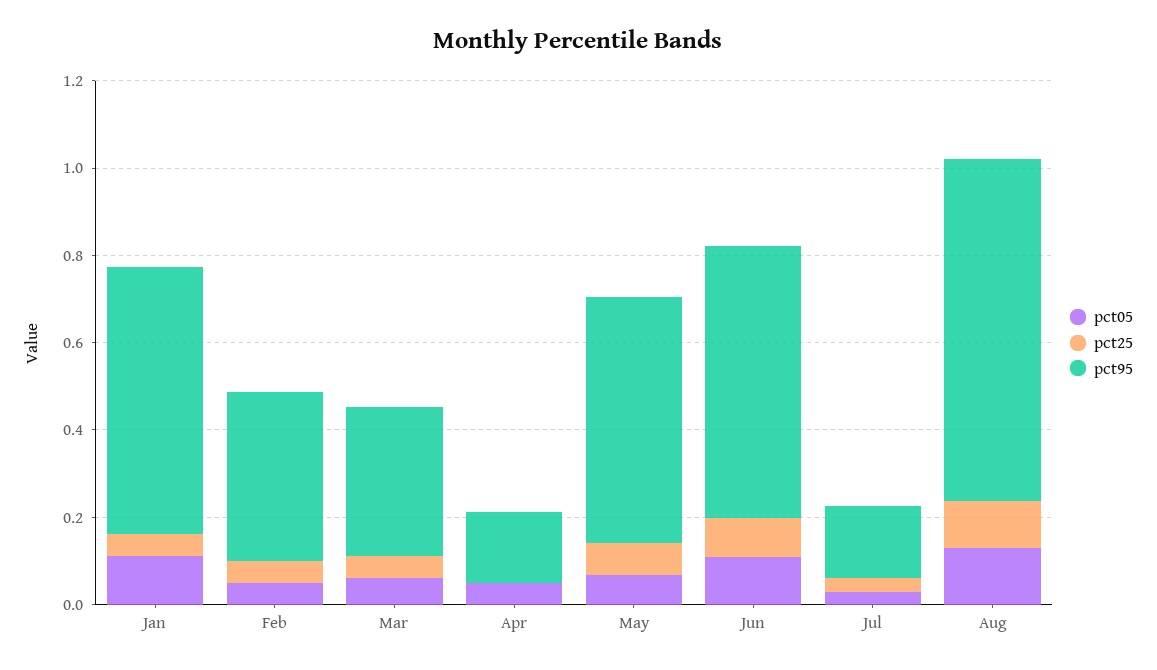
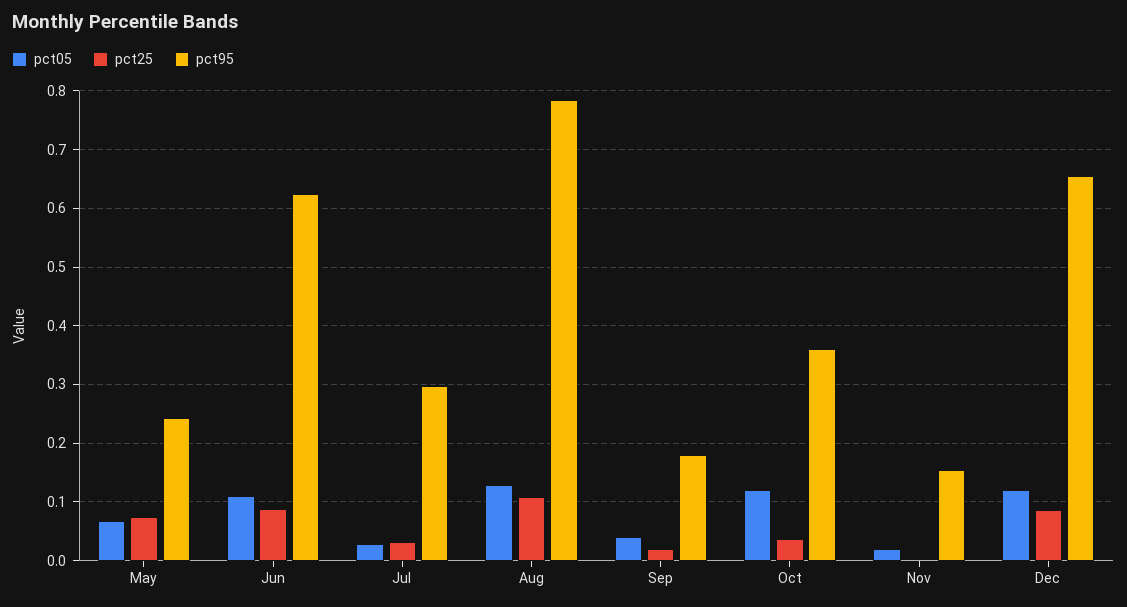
pct05, Jan: 0.1 -> none
pct25, Jan: 0.05 -> none
pct95, Jan: 0.6 -> none
pct05, Feb: 0.05 -> none
pct25, Feb: 0.05 -> none
pct95, Feb: 0.4 -> none
pct05, Mar: 0.05 -> none
pct25, Mar: 0.05 -> none
pct95, Mar: 0.35 -> none
pct05, Apr: 0.05 -> none
pct25, Apr: 0 -> none
pct95, Apr: 0.15 -> none
pct95, May: 0.55 -> 0.24
pct95, Jul: 0.15 -> 0.3
pct05, Sep: none -> 0.04
pct25, Sep: none -> 0.02
pct95, Sep: none -> 0.18
pct05, Oct: none -> 0.12
pct25, Oct: none -> 0.04
pct95, Oct: none -> 0.36
pct05, Nov: none -> 0.02
pct25, Nov: none -> 0
pct95, Nov: none -> 0.16
pct05, Dec: none -> 0.12
pct25, Dec: none -> 0.08
pct95, Dec: none -> 0.66

